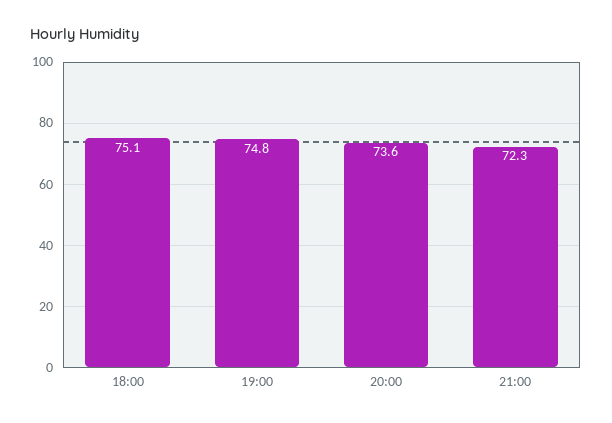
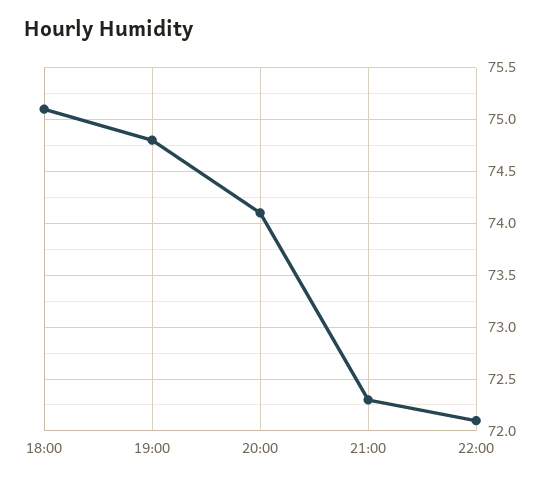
20:00: 73.6 -> 74.1
22:00: none -> 72.1

